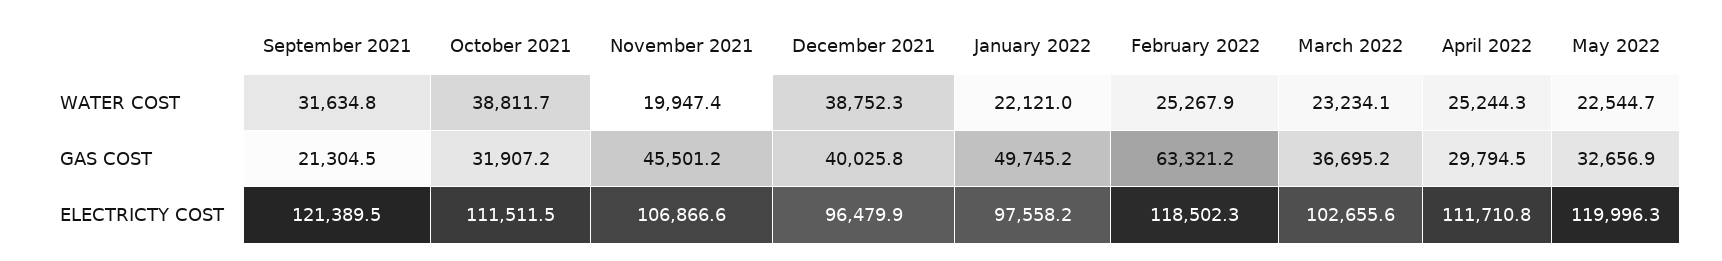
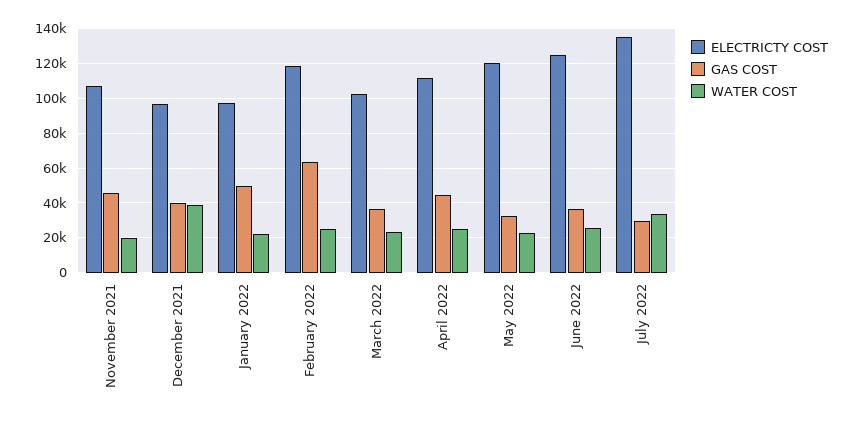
WATER COST, September 2021: 31634.8 -> none
WATER COST, October 2021: 38811.7 -> none
GAS COST, September 2021: 21304.5 -> none
GAS COST, October 2021: 31907.2 -> none
GAS COST, April 2022: 29794.5 -> 45000
ELECTRICTY COST, September 2021: 121389.5 -> none
ELECTRICTY COST, October 2021: 111511.5 -> none
ELECTRICTY COST, June 2022: none -> 125000
GAS COST, June 2022: none -> 35000
WATER COST, June 2022: none -> 25000
ELECTRICTY COST, July 2022: none -> 135000
GAS COST, July 2022: none -> 30000
WATER COST, July 2022: none -> 35000

